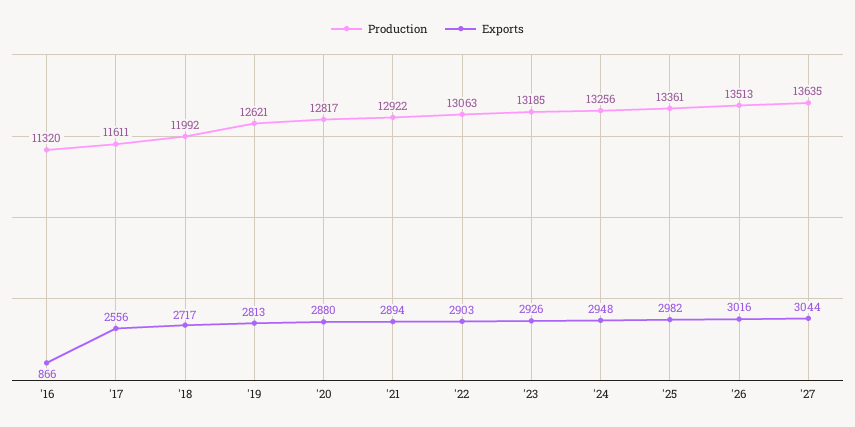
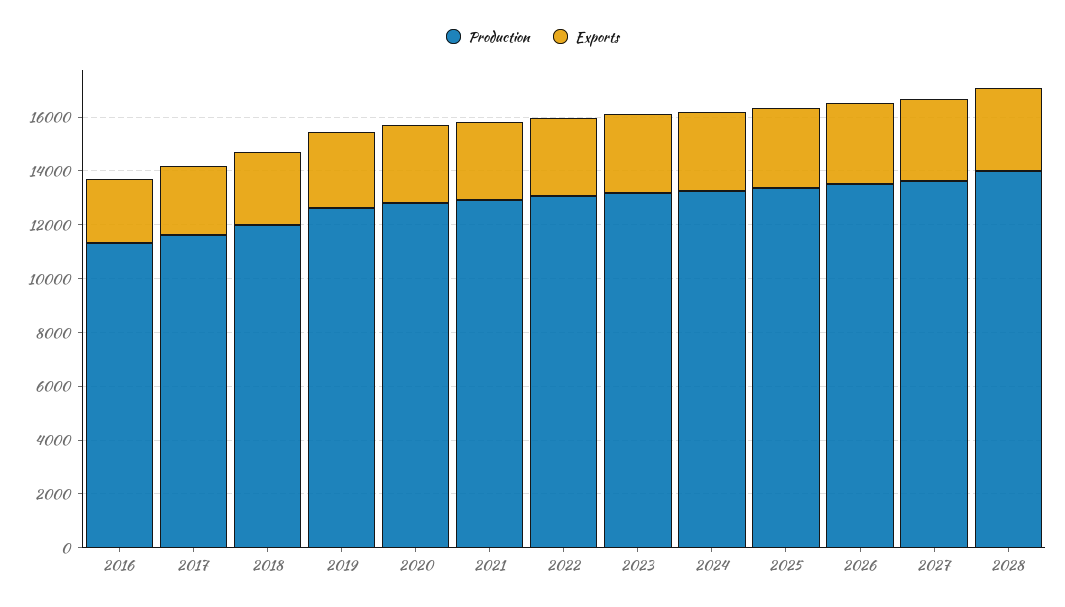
Exports, '16: 866 -> 2500
Production, 2028: none -> 14000
Exports, 2028: none -> 3000

